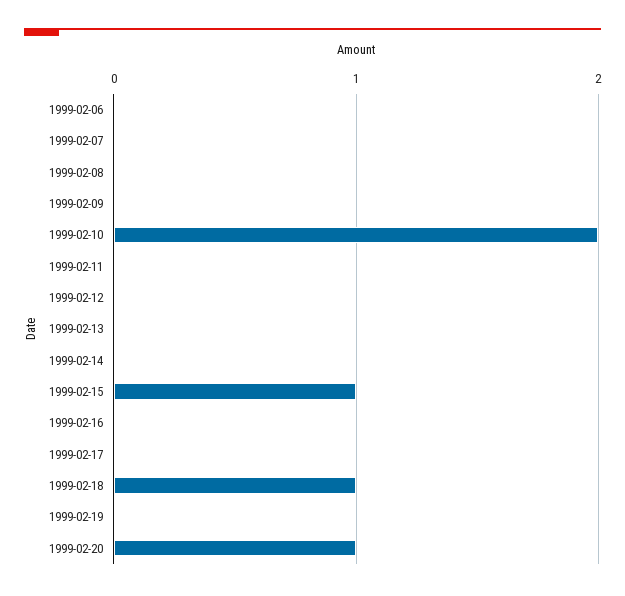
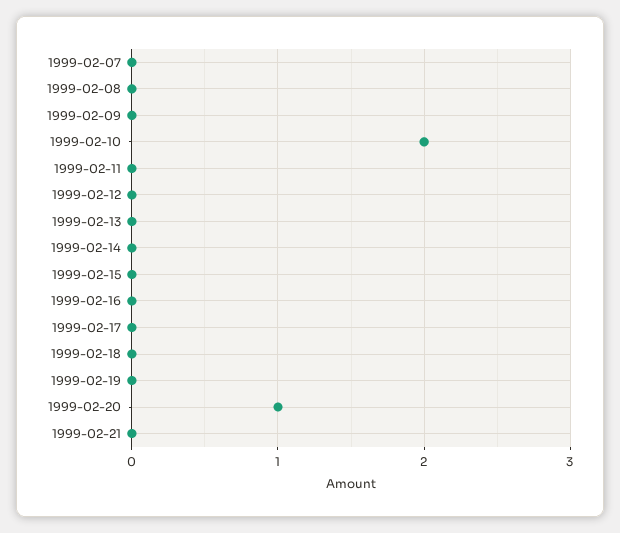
1999-02-06: 0 -> none
1999-02-15: 1 -> 0
1999-02-18: 1 -> 0
1999-02-21: none -> 0

